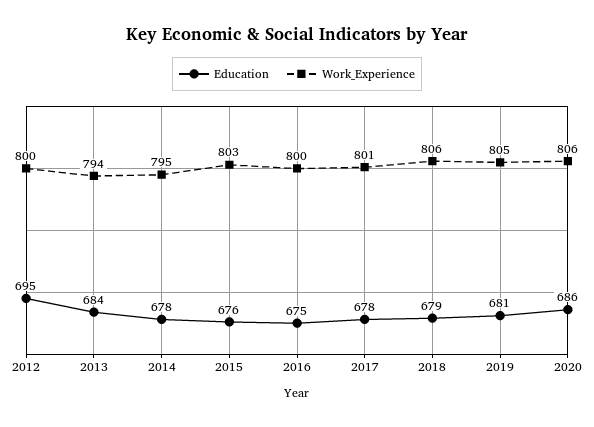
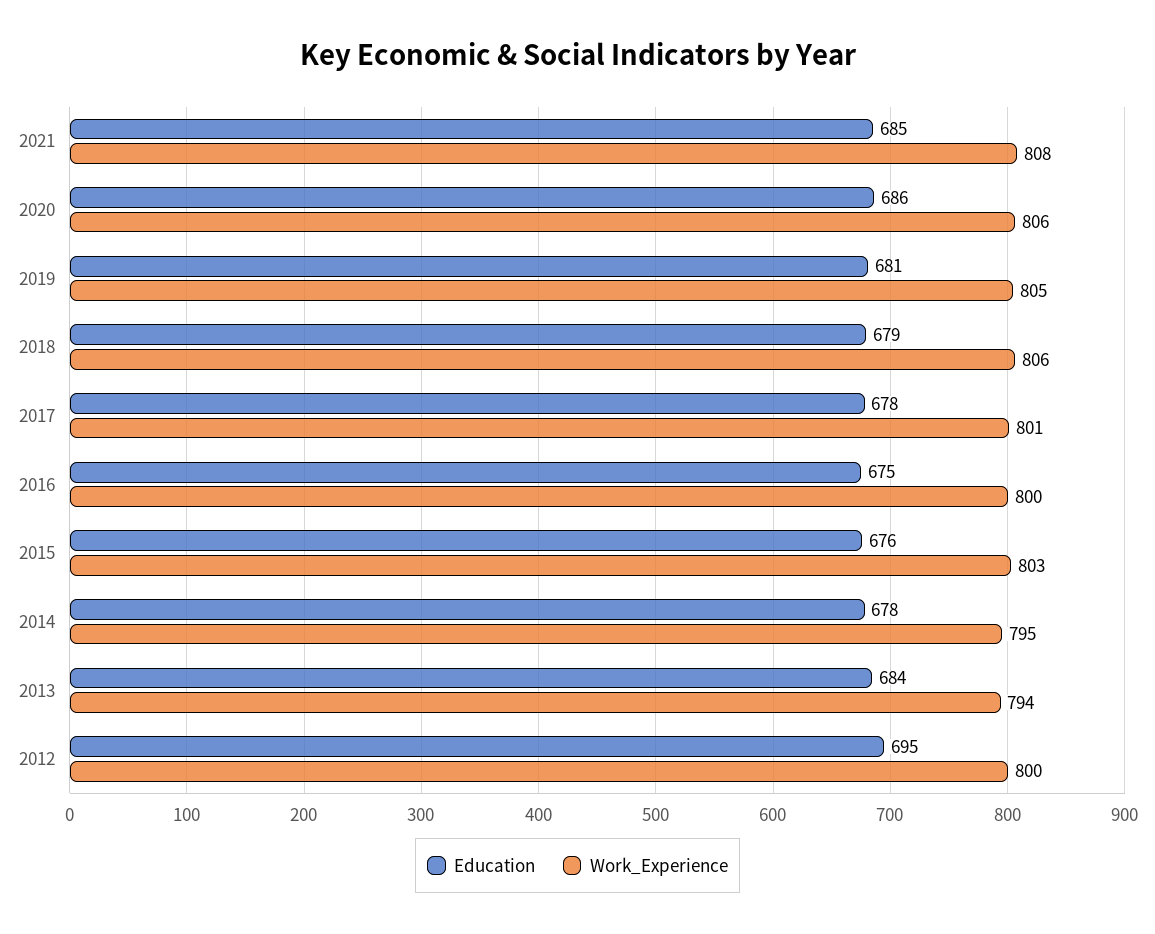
Education, 2021: none -> 685
Work_Experience, 2021: none -> 808

